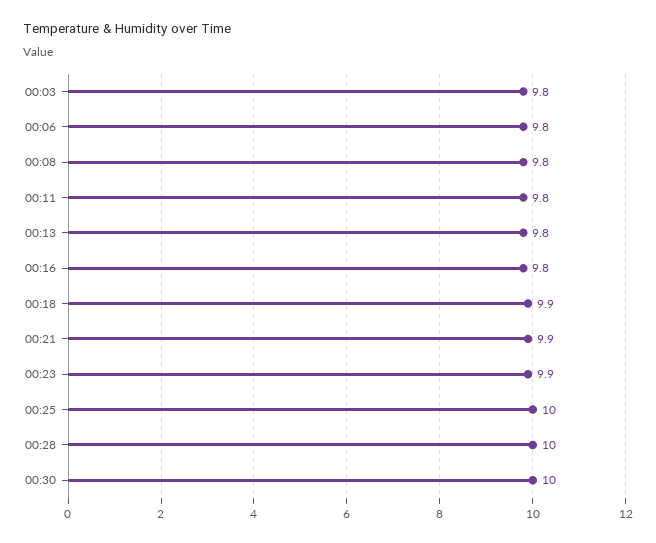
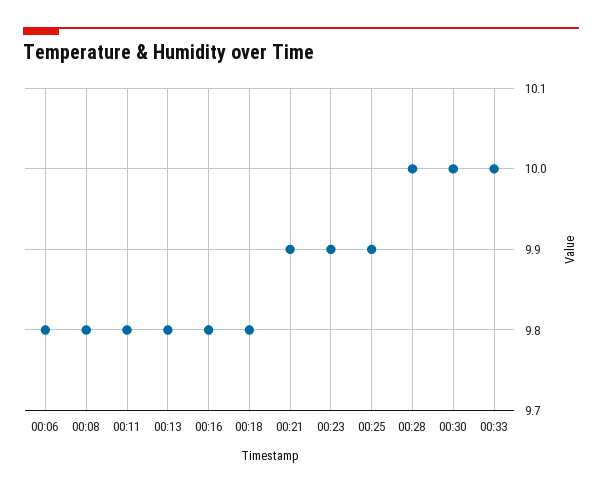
00:03: 9.8 -> none
00:18: 9.9 -> 9.8
00:25: 10 -> 9.9
00:33: none -> 10

